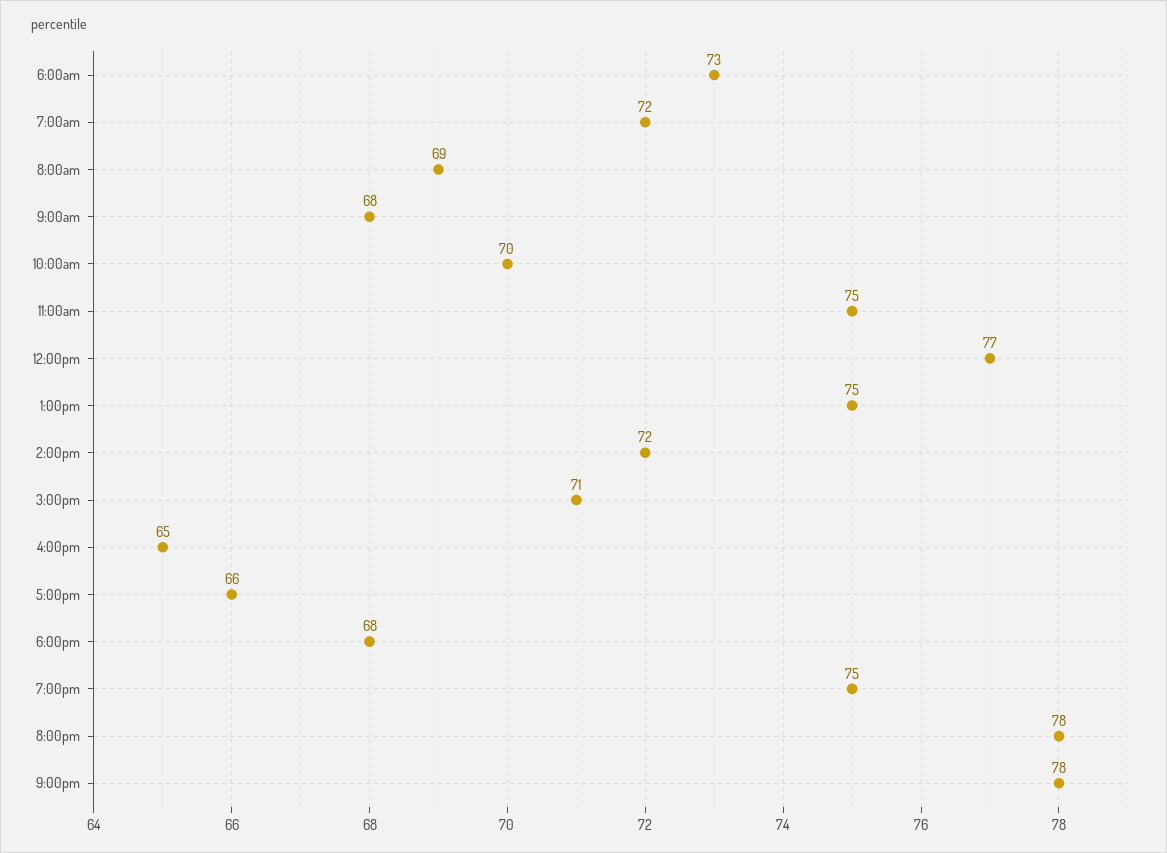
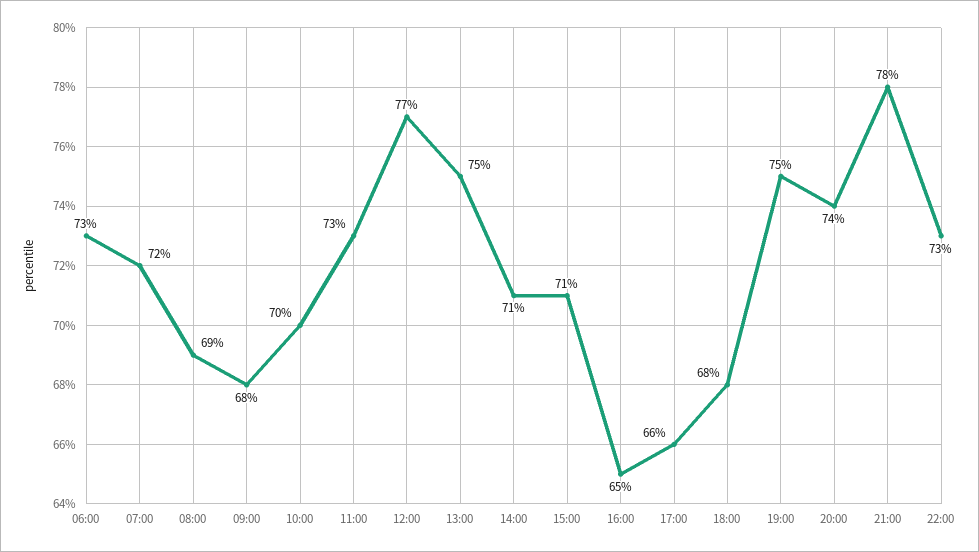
11:00am: 75 -> 73
2:00pm: 72 -> 71
8:00pm: 78 -> 74
22:00: none -> 73

